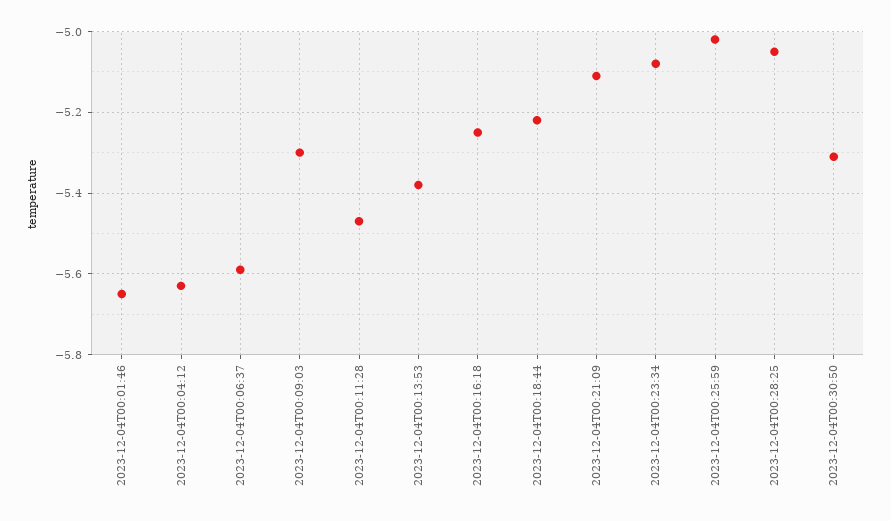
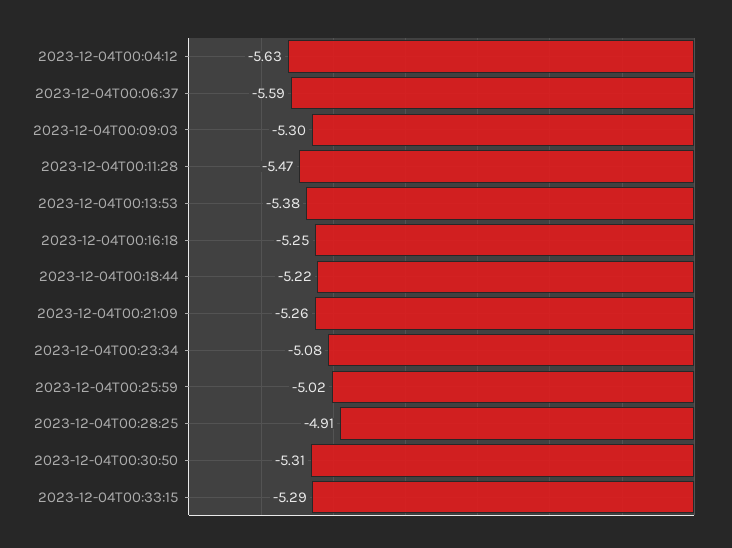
2023-12-04T00:01:46: -5.65 -> none
2023-12-04T00:21:09: -5.1 -> -5.26
2023-12-04T00:28:25: -5.05 -> -4.91
2023-12-04T00:33:15: none -> -5.29

